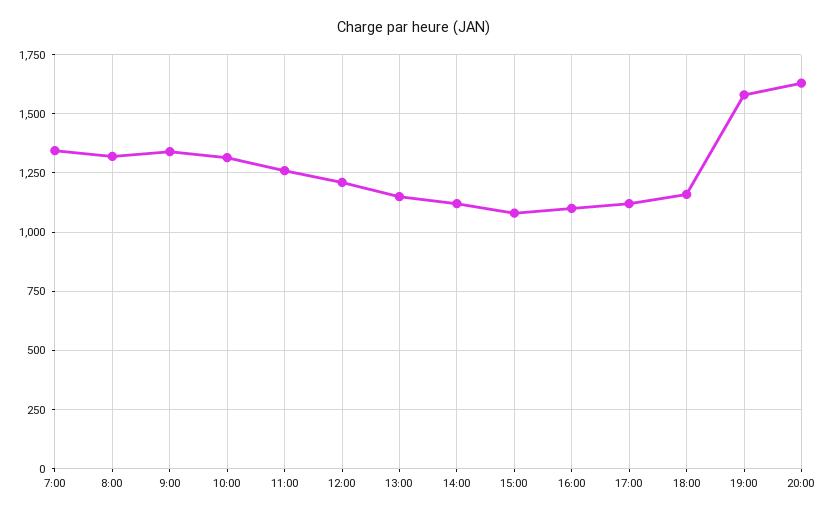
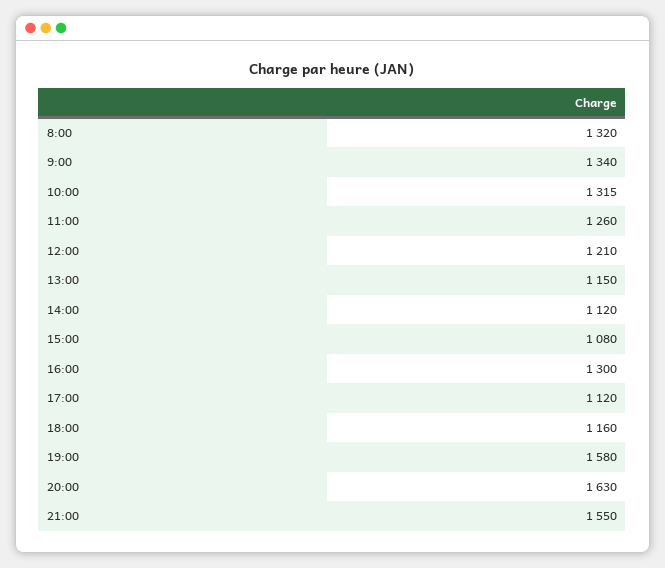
7:00: 1350 -> none
16:00: 1100 -> 1300
21:00: none -> 1550

